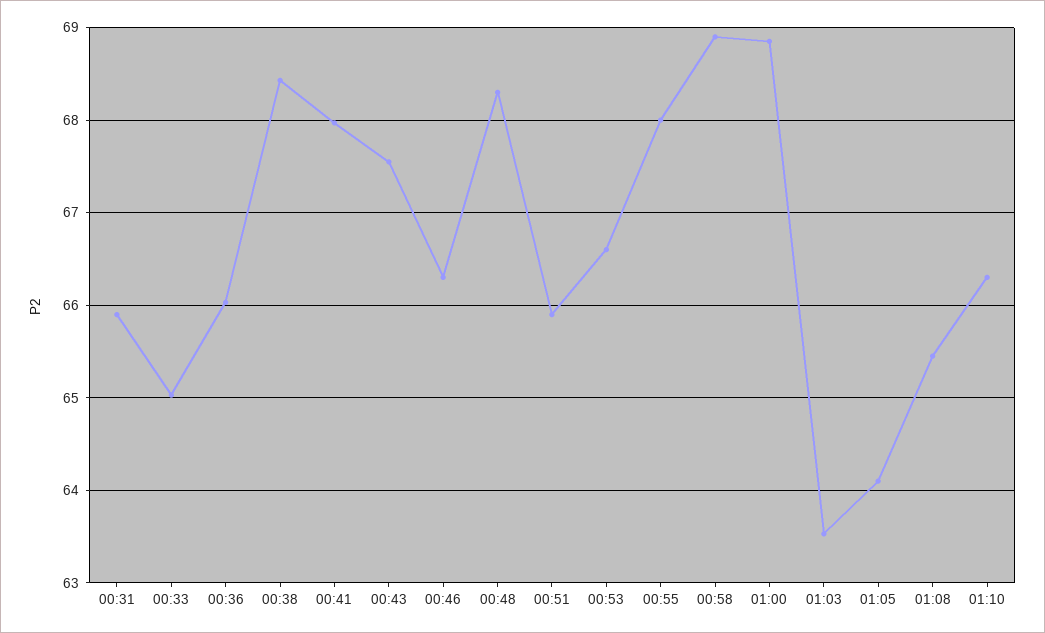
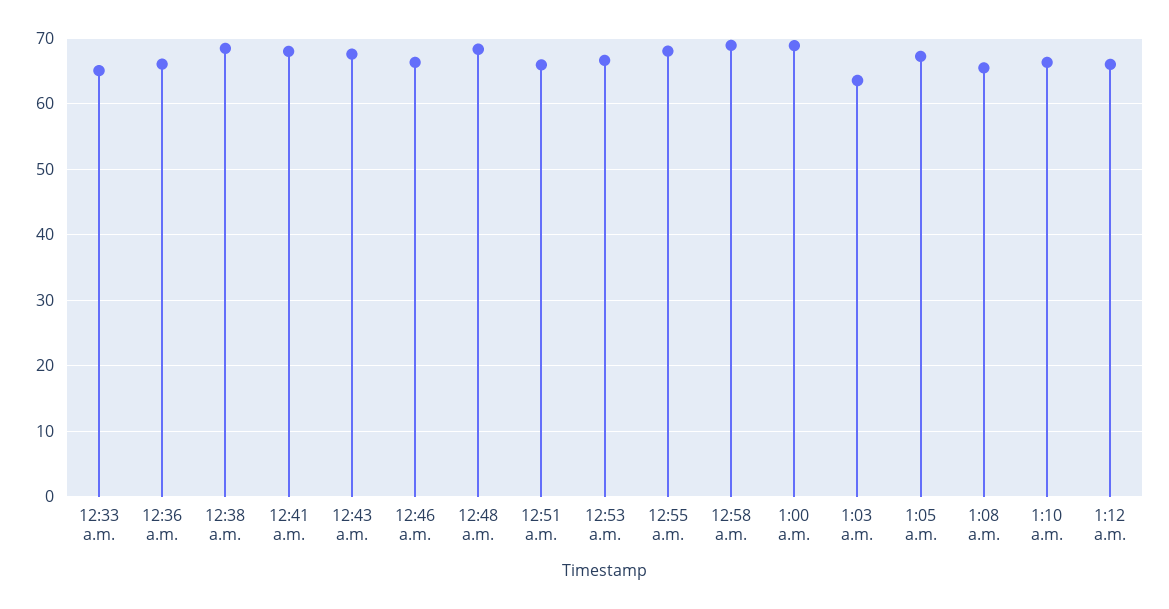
00:31: 65.9 -> none
01:05: 64.1 -> 67
1:12 a.m.: none -> 66

